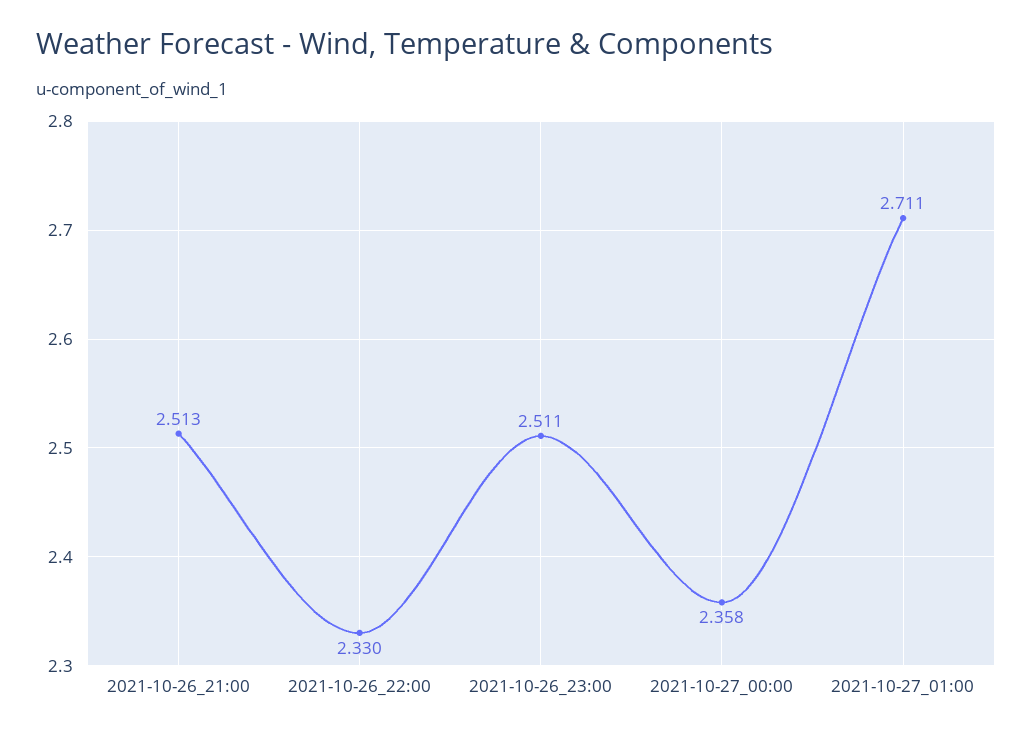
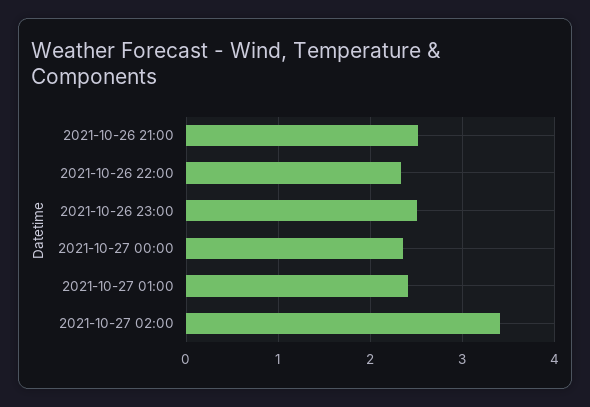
2021-10-27_01:00: 2.711 -> 2.4
2021-10-27 02:00: none -> 3.4

